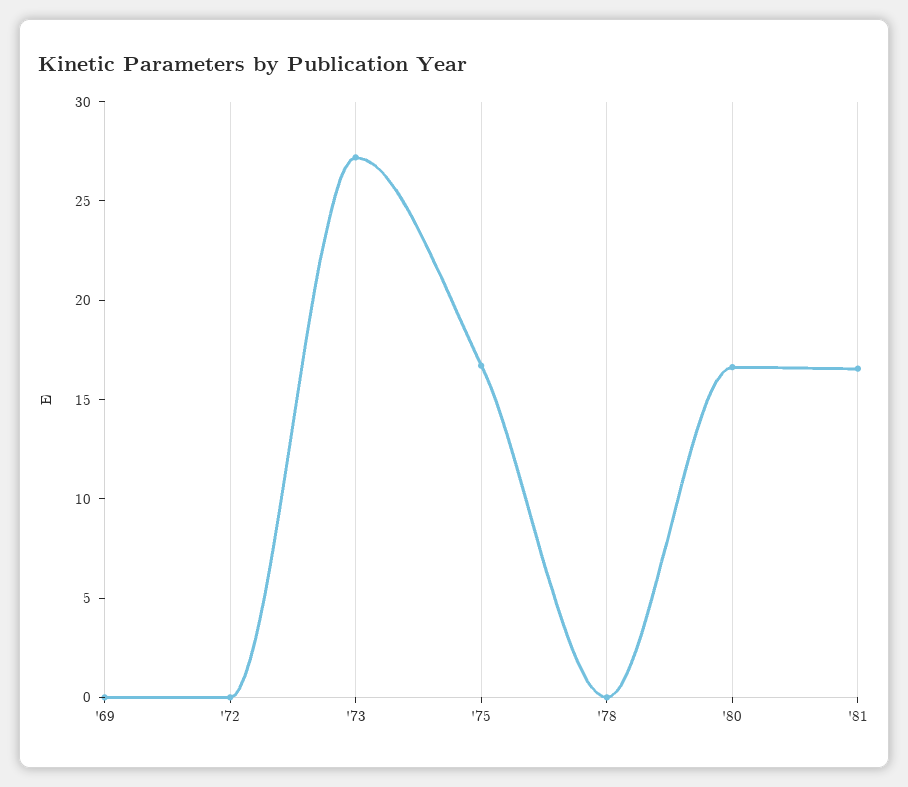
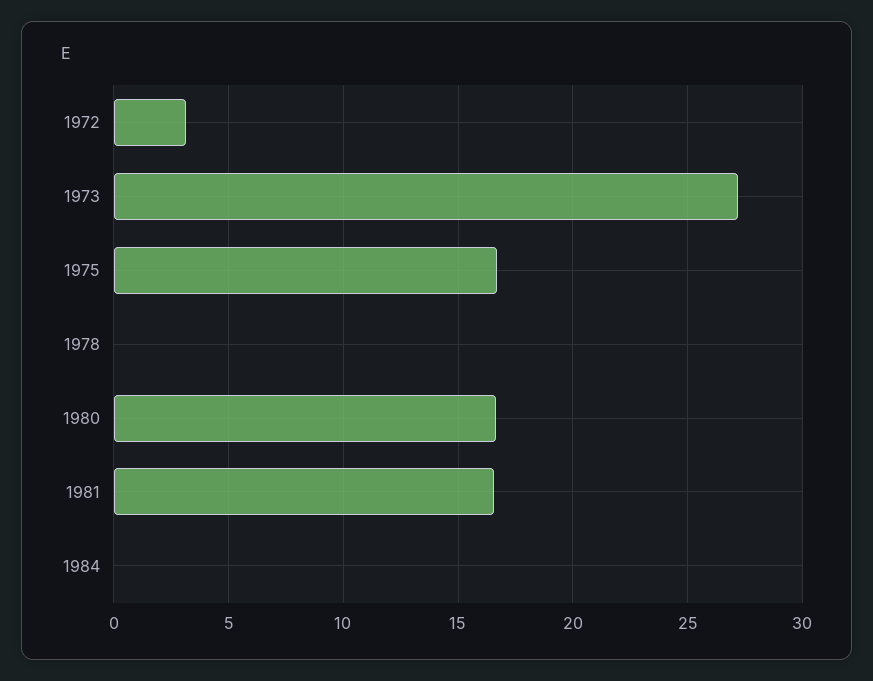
'69: 0 -> none
'72: 0 -> 3
1984: none -> 0

